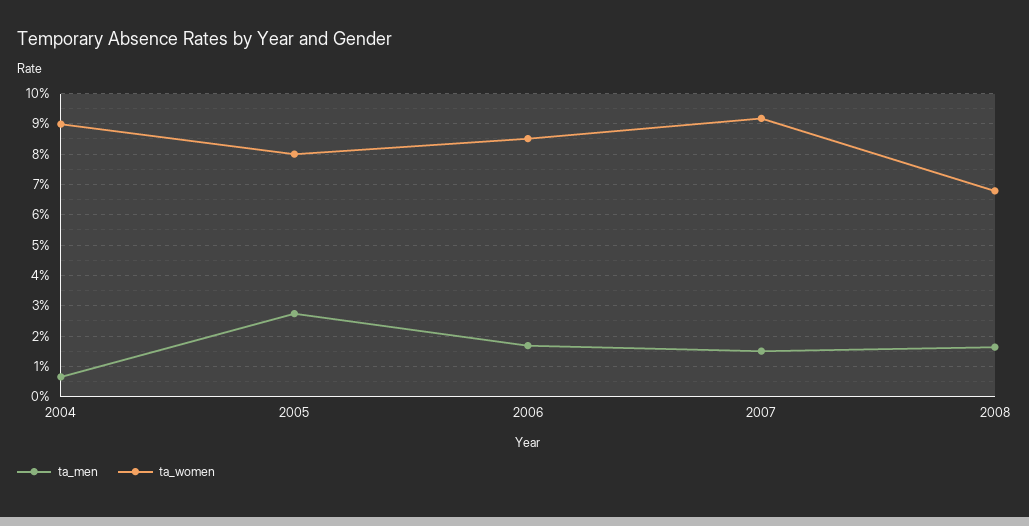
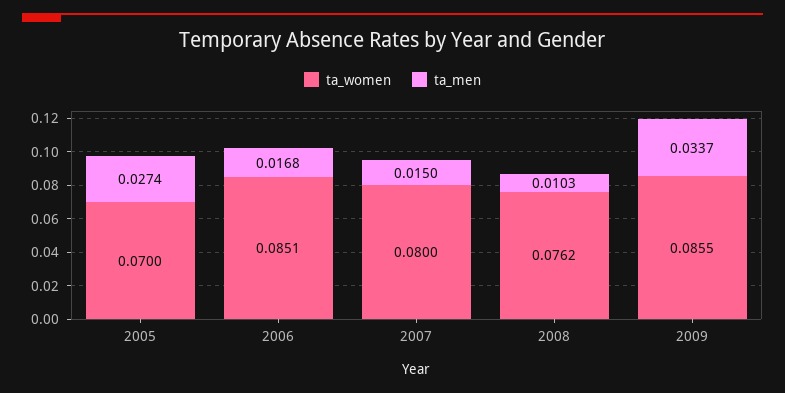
ta_men, 2004: 0.006 -> none
ta_women, 2004: 0.09 -> none
ta_women, 2005: 0.08 -> 0.07
ta_women, 2007: 0.092 -> 0.08
ta_men, 2008: 0.016 -> 0.0103
ta_women, 2008: 0.068 -> 0.0762
ta_women, 2009: none -> 0.0855
ta_men, 2009: none -> 0.0337

